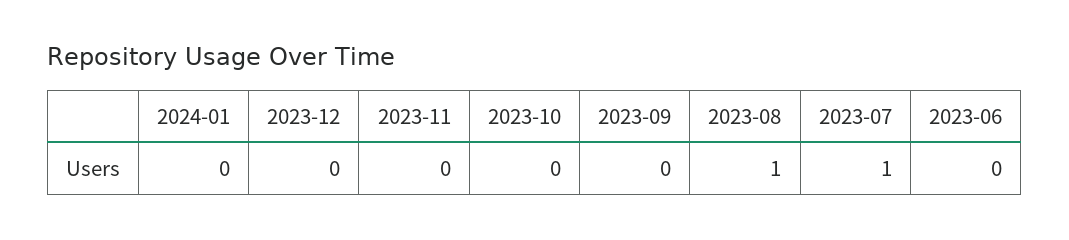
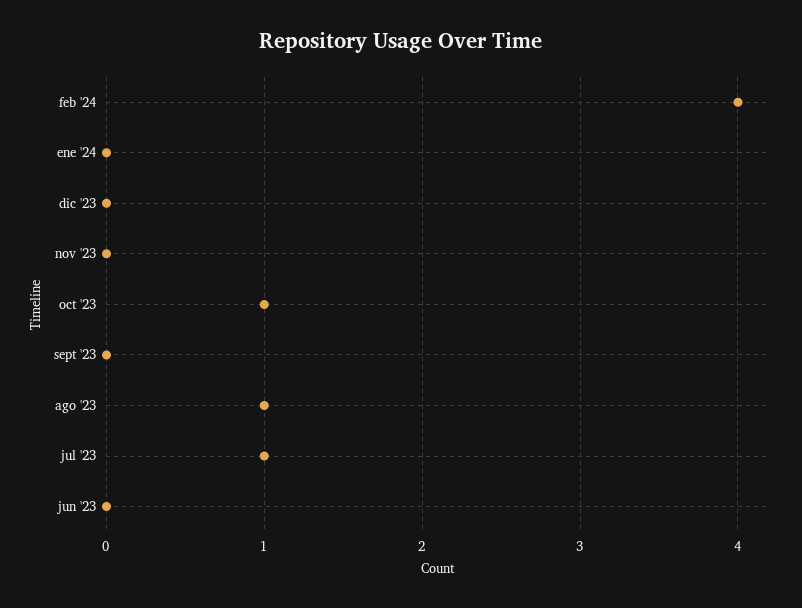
2023-10: 0 -> 1
feb '24: none -> 4

